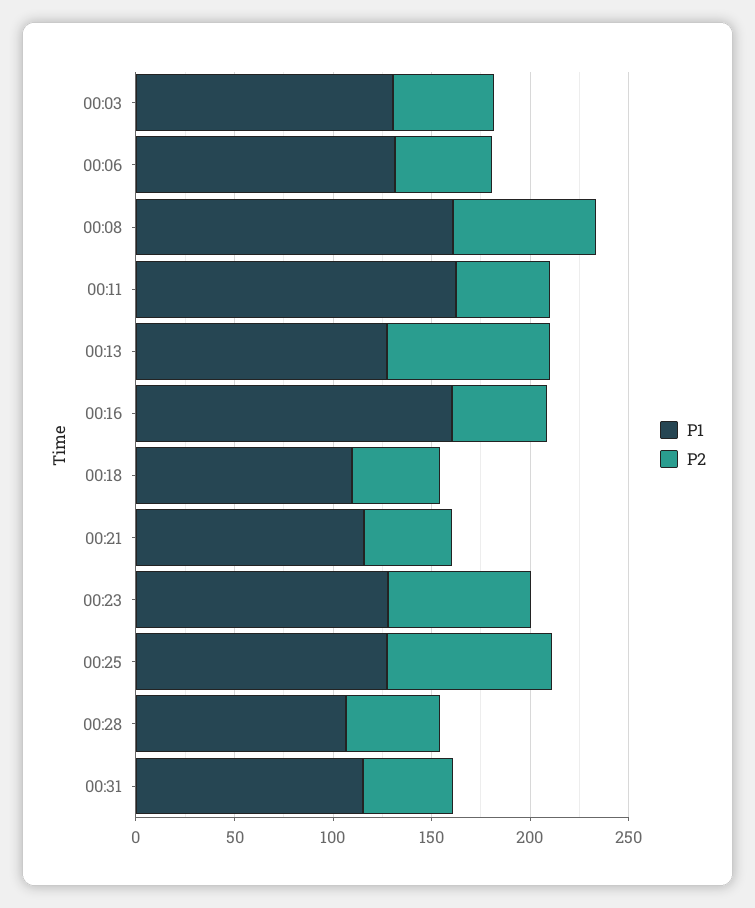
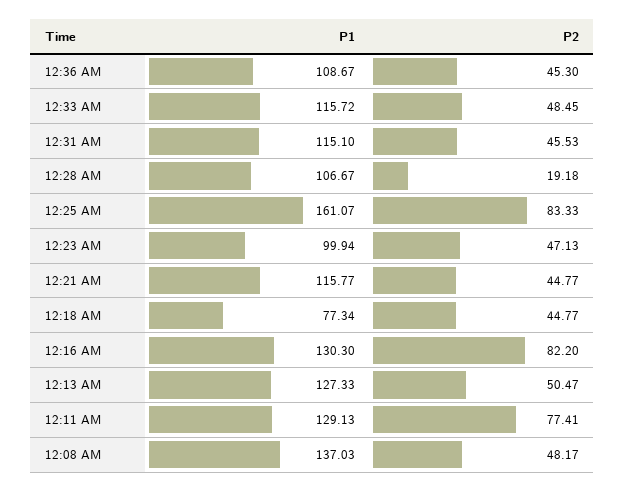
P1, 00:03: 130 -> none
P2, 00:03: 50 -> none
P1, 00:06: 130 -> none
P2, 00:06: 50 -> none
P1, 00:08: 160 -> 137.03
P2, 00:08: 70 -> 48.17
P1, 00:11: 160 -> 129.13
P2, 00:11: 50 -> 77.41
P2, 00:13: 80 -> 50.47
P1, 00:16: 160 -> 130.3
P2, 00:16: 50 -> 82.2
P1, 00:18: 110 -> 77.34
P1, 00:23: 130 -> 99.94
P2, 00:23: 70 -> 47.13
P1, 00:25: 130 -> 161.07
P2, 00:28: 50 -> 19.18
P1, 12:36 AM: none -> 108.67
P2, 12:36 AM: none -> 45.3
P1, 12:33 AM: none -> 115.72
P2, 12:33 AM: none -> 48.45

